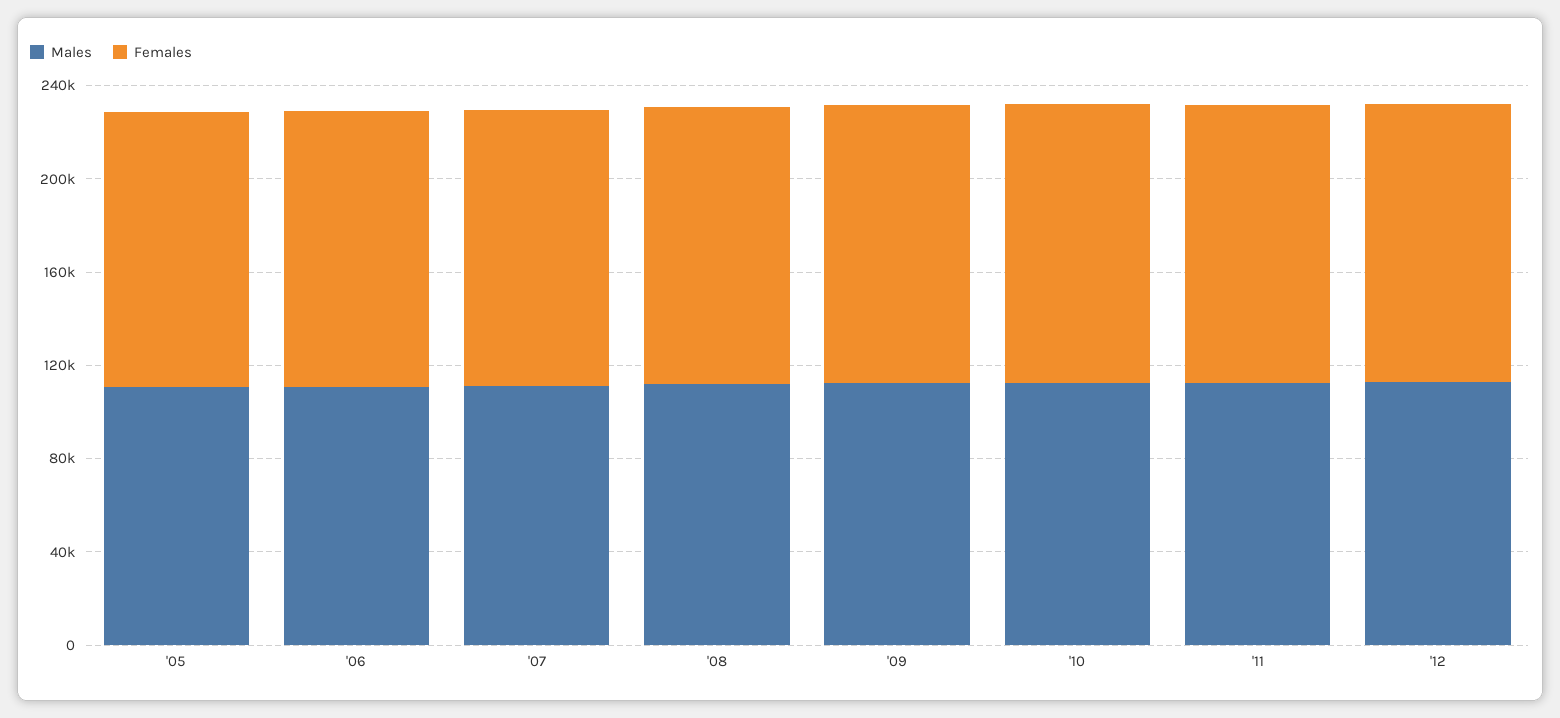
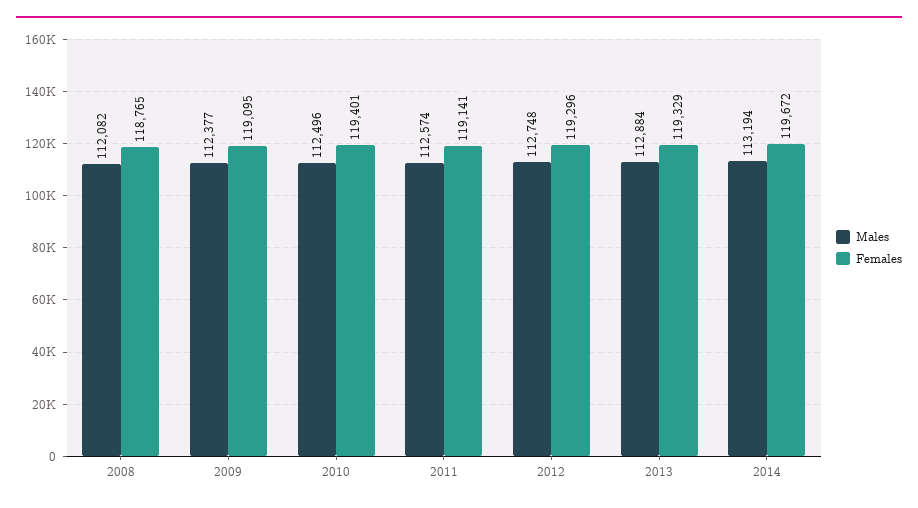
Males, '05: 110000 -> none
Females, '05: 120000 -> none
Males, '06: 110000 -> none
Females, '06: 120000 -> none
Males, '07: 110000 -> none
Females, '07: 120000 -> none
Males, 2013: none -> 112884
Females, 2013: none -> 119329
Males, 2014: none -> 113194
Females, 2014: none -> 119672

